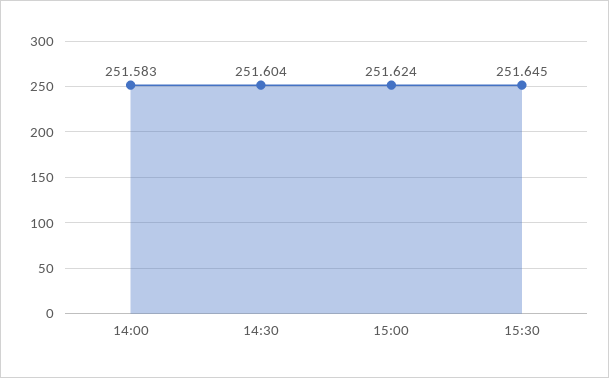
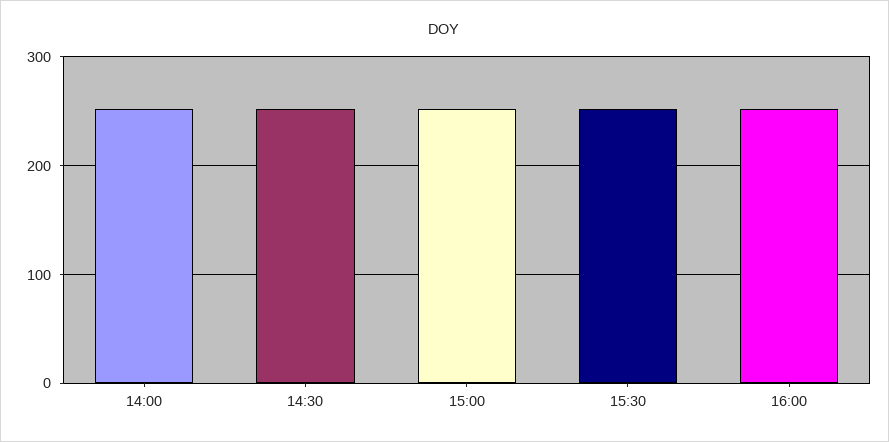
16:00: none -> 250

